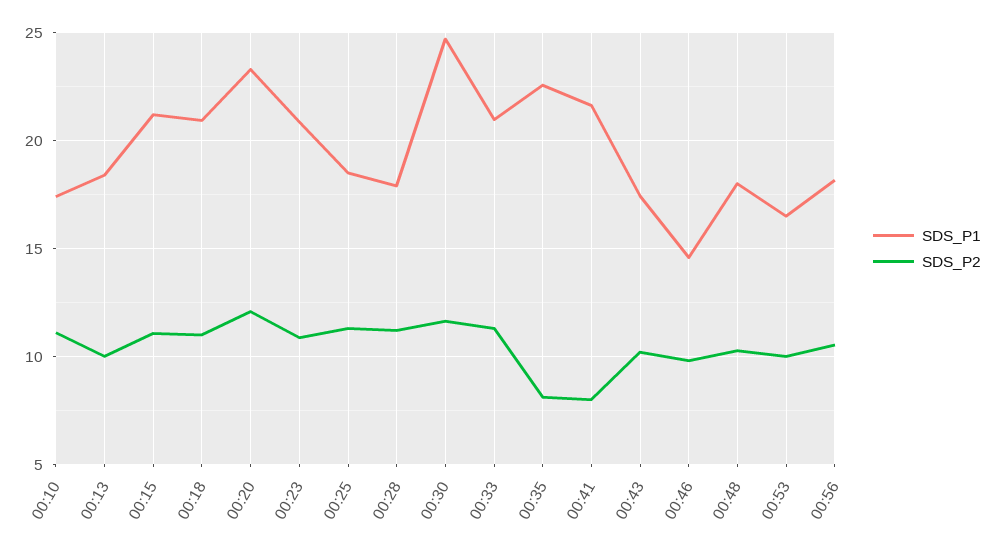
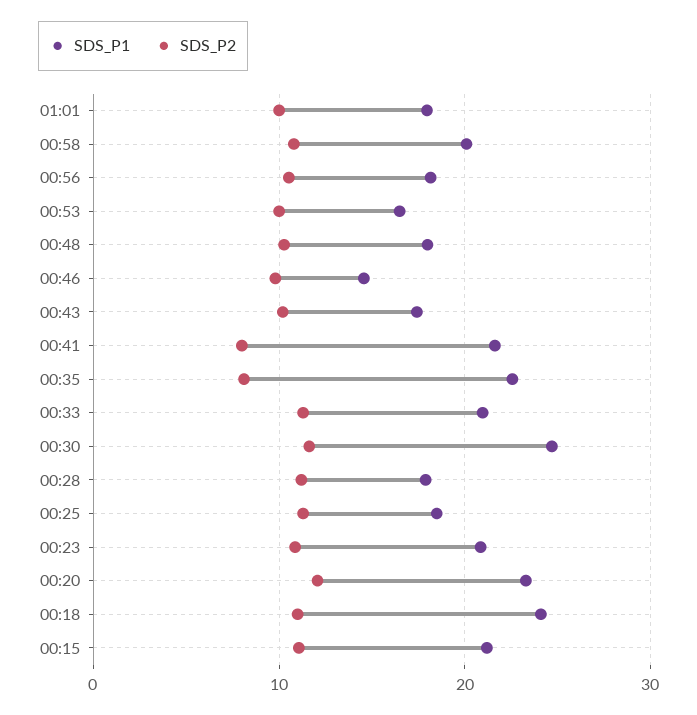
SDS_P1, 00:10: 17.5 -> none
SDS_P2, 00:10: 11 -> none
SDS_P1, 00:13: 18.5 -> none
SDS_P2, 00:13: 10 -> none
SDS_P1, 00:18: 21 -> 24
SDS_P1, 01:01: none -> 18
SDS_P2, 01:01: none -> 10
SDS_P1, 00:58: none -> 20
SDS_P2, 00:58: none -> 11

